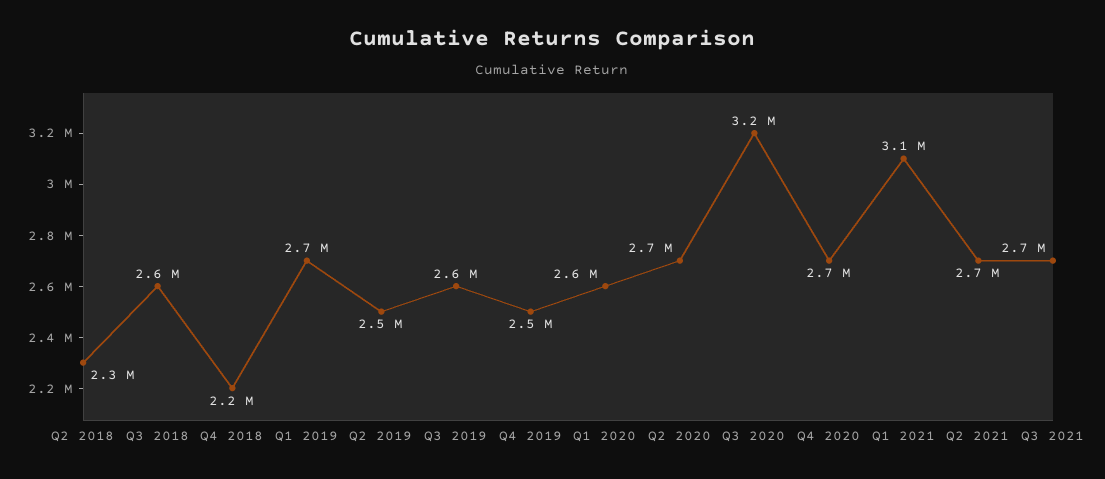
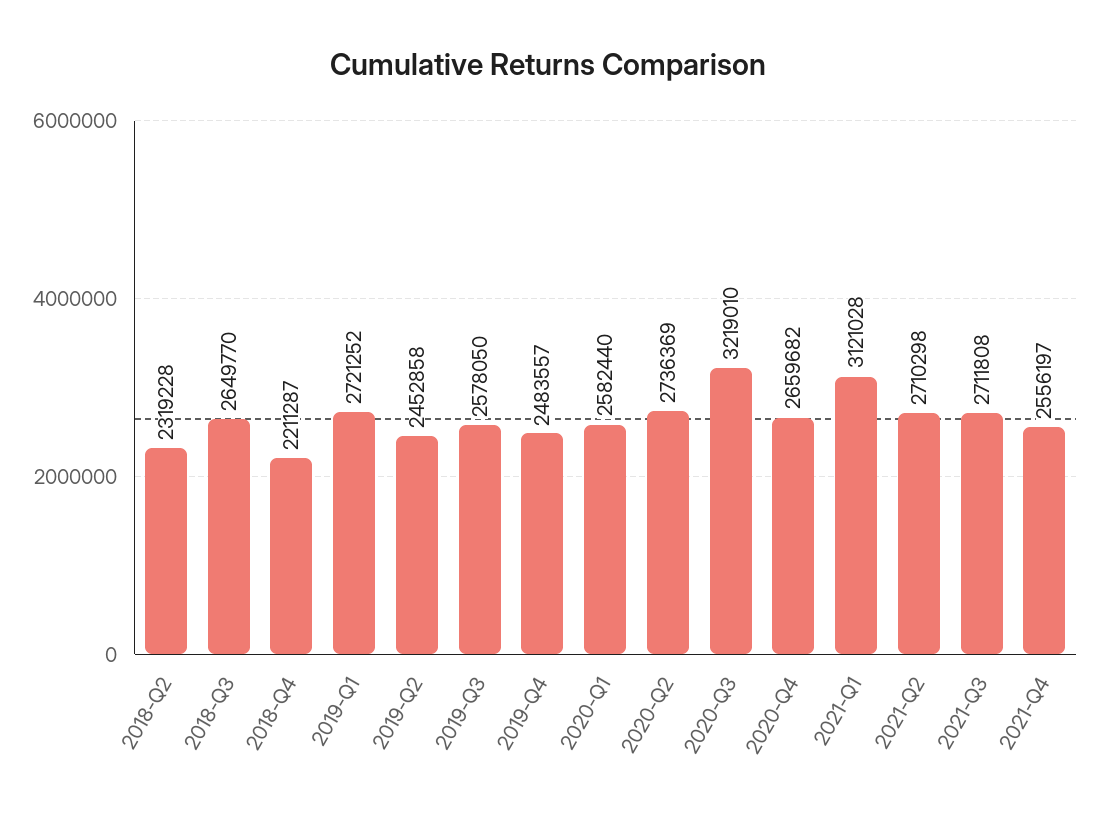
2021-Q4: none -> 2556197

